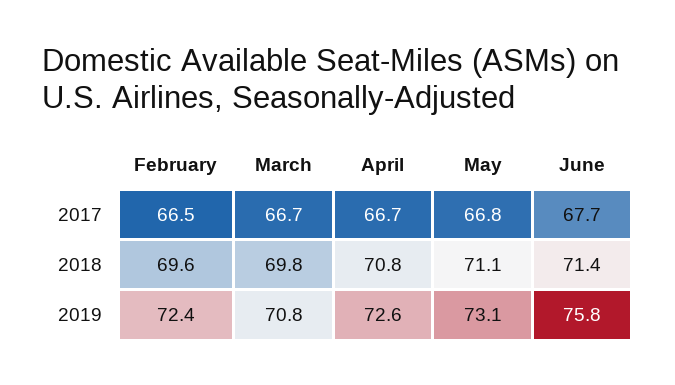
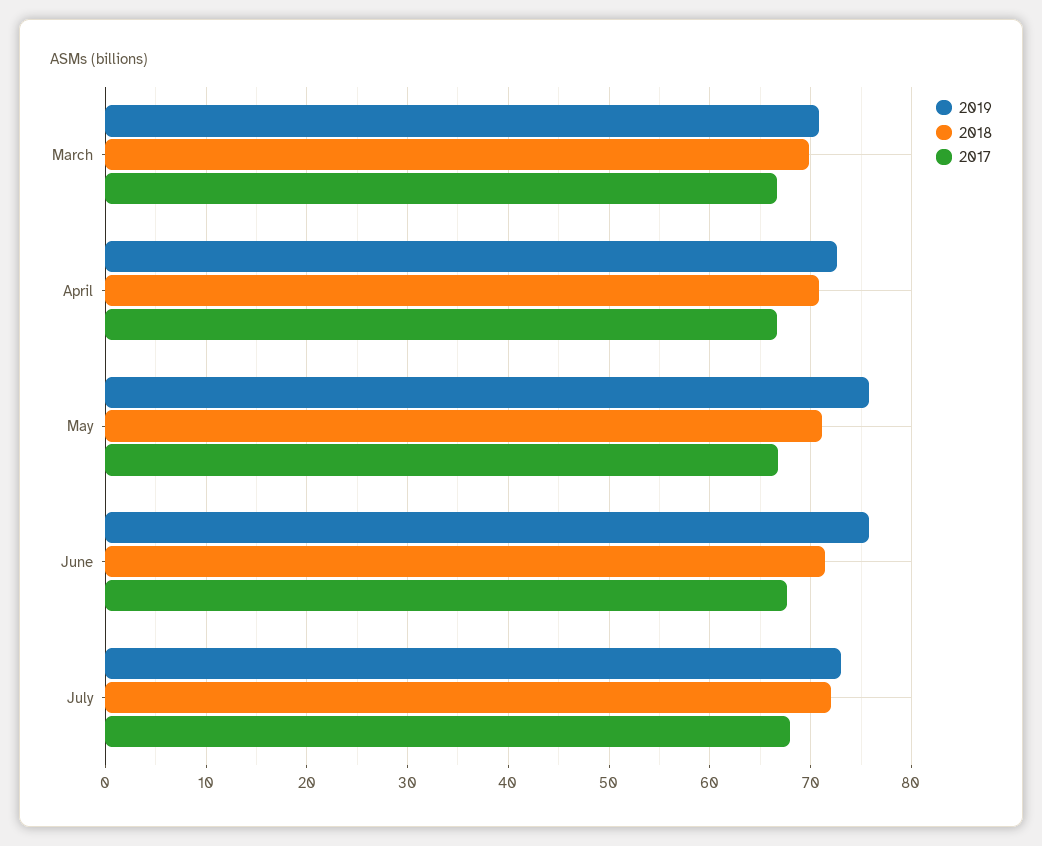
2017, February: 66.5 -> none
2018, February: 69.6 -> none
2019, February: 72.4 -> none
2019, May: 73.1 -> 76
2019, July: none -> 73
2018, July: none -> 72
2017, July: none -> 68

